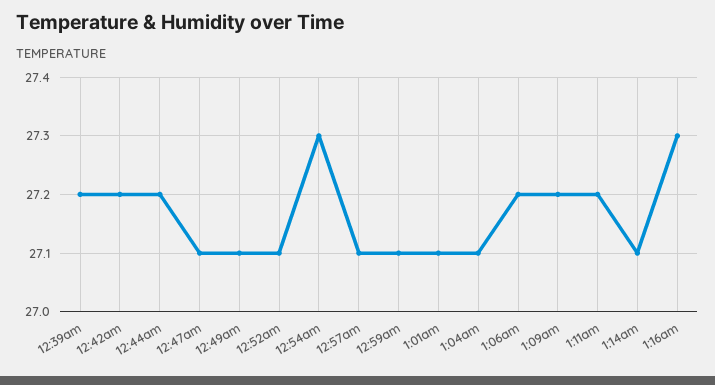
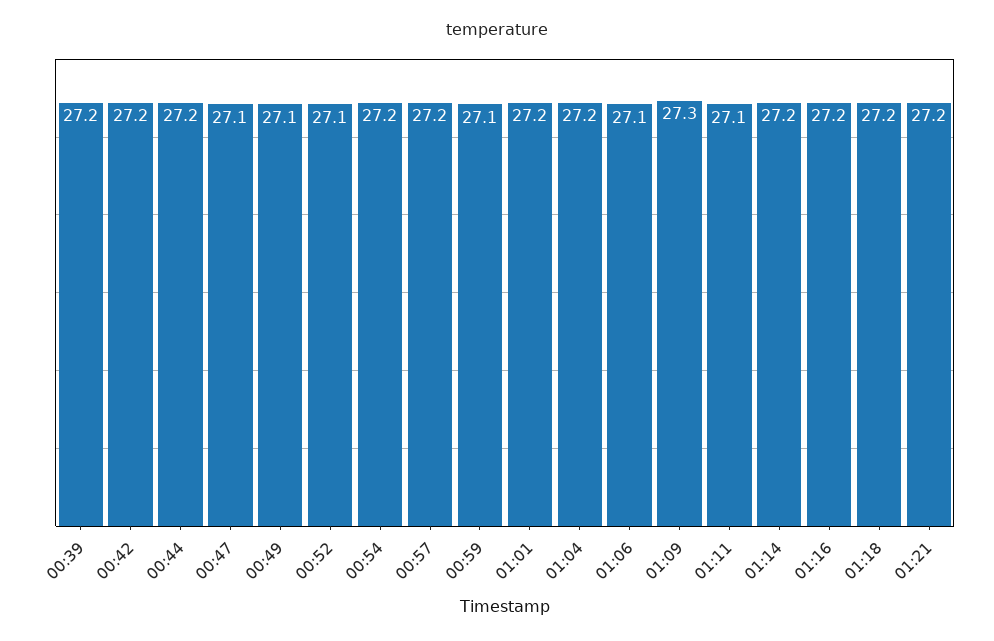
12:54am: 27.3 -> 27.2
12:57am: 27.1 -> 27.2
1:01am: 27.1 -> 27.2
1:04am: 27.1 -> 27.2
1:06am: 27.2 -> 27.1
1:09am: 27.2 -> 27.3
1:11am: 27.2 -> 27.1
1:14am: 27.1 -> 27.2
1:16am: 27.3 -> 27.2
01:18: none -> 27.2
01:21: none -> 27.2

